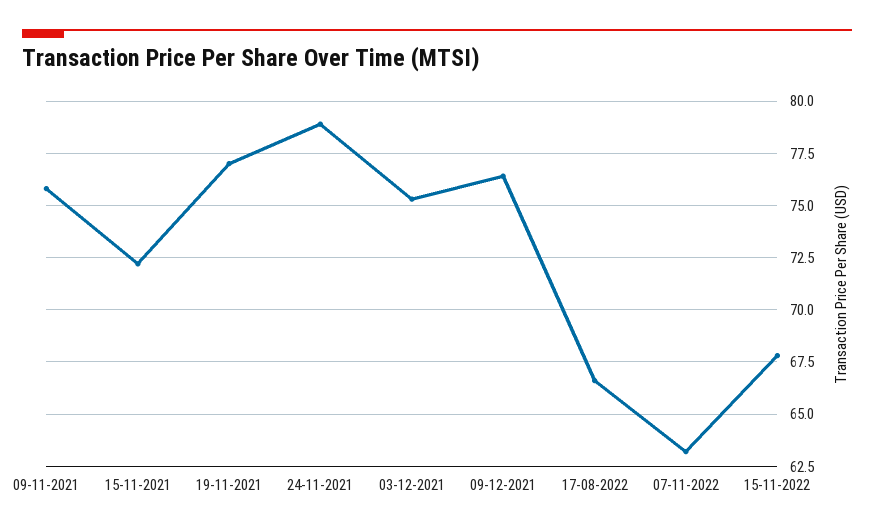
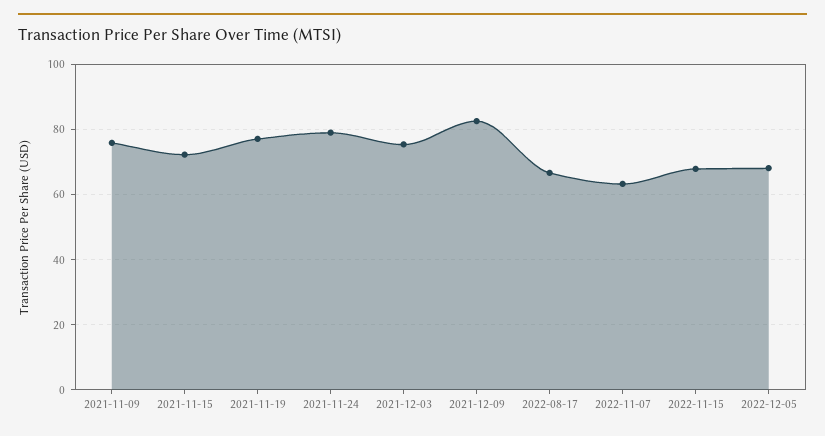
09-12-2021: 76.5 -> 82
2022-12-05: none -> 68

